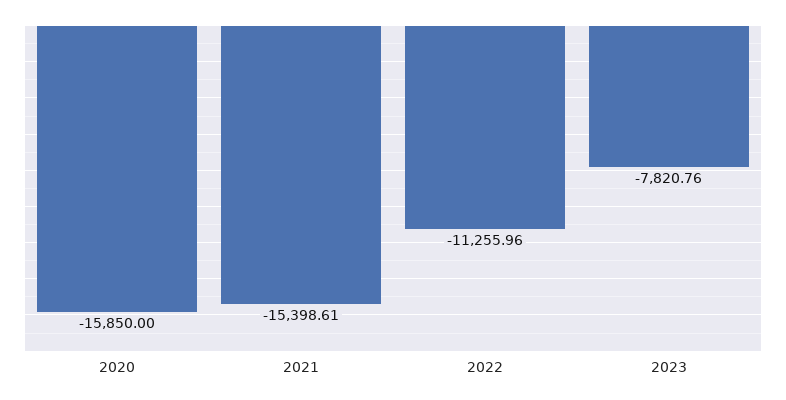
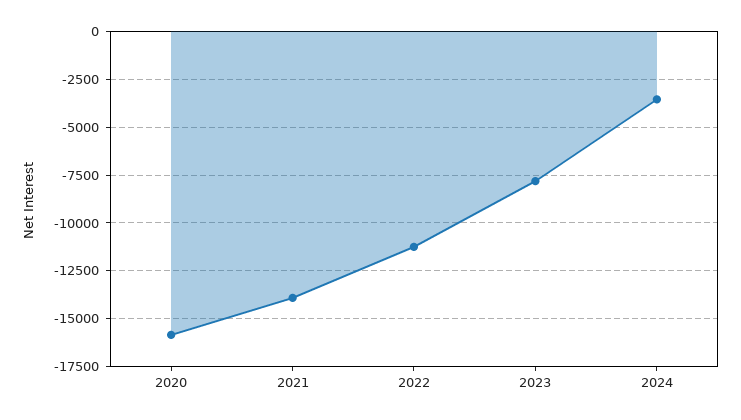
2021: -15398.61 -> -14000
2024: none -> -3500

